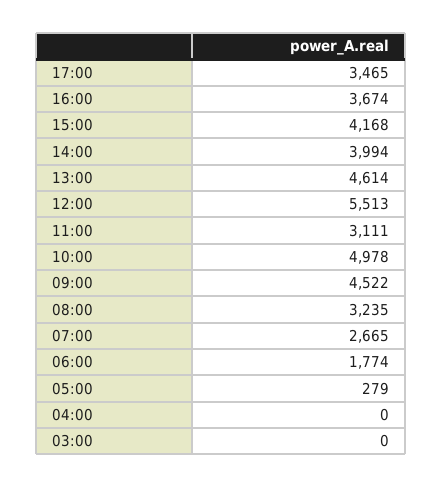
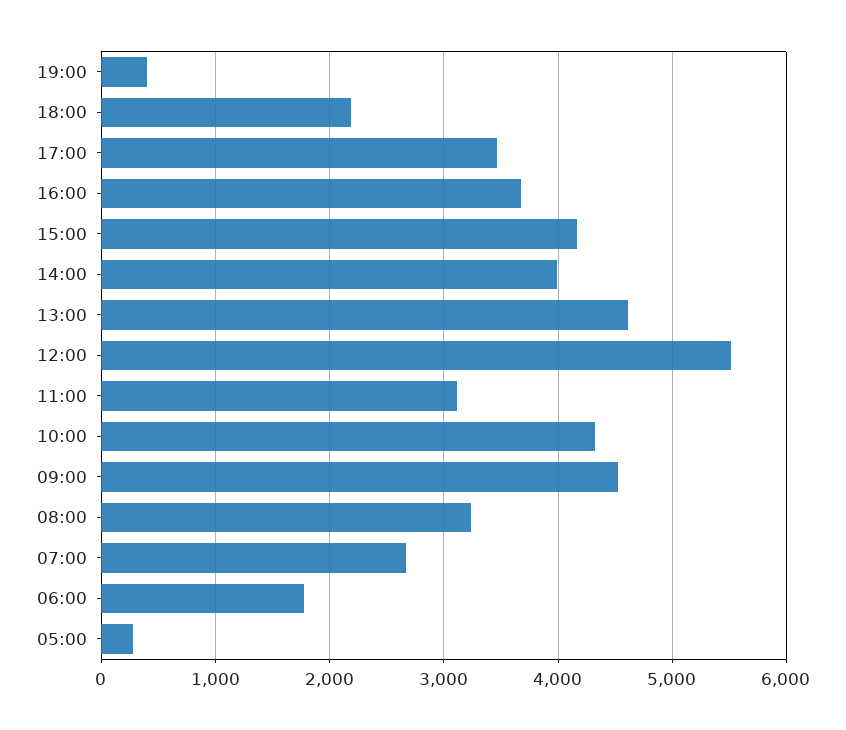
10:00: 4978 -> 4300
04:00: 0 -> none
03:00: 0 -> none
19:00: none -> 400
18:00: none -> 2200

